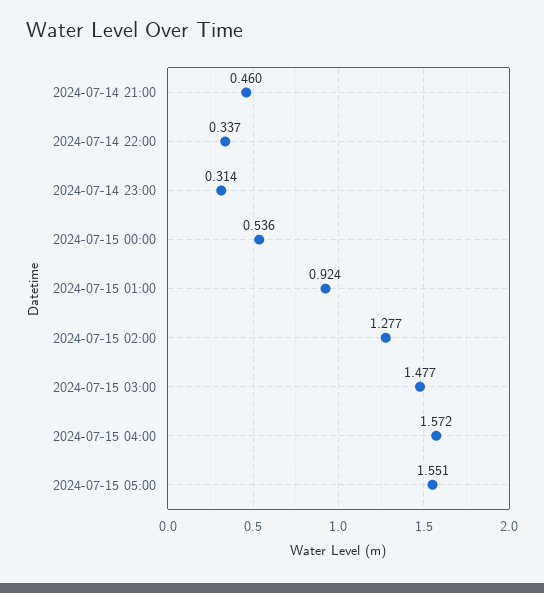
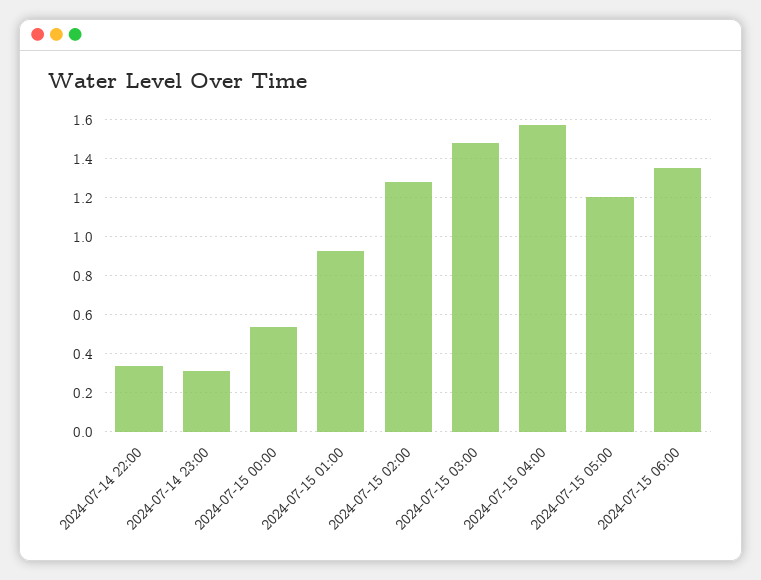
2024-07-14 21:00: 0.46 -> none
2024-07-15 05:00: 1.551 -> 1.2
2024-07-15 06:00: none -> 1.35

